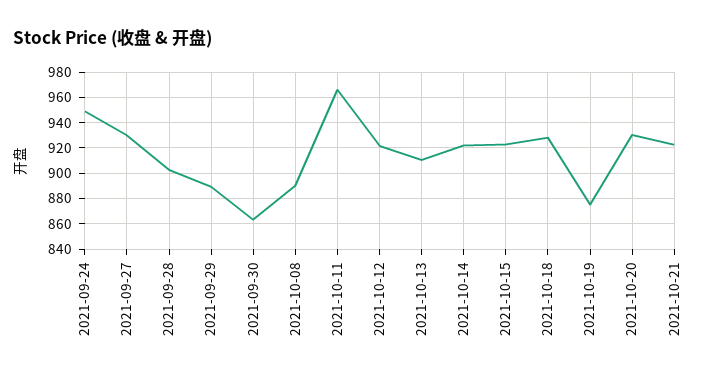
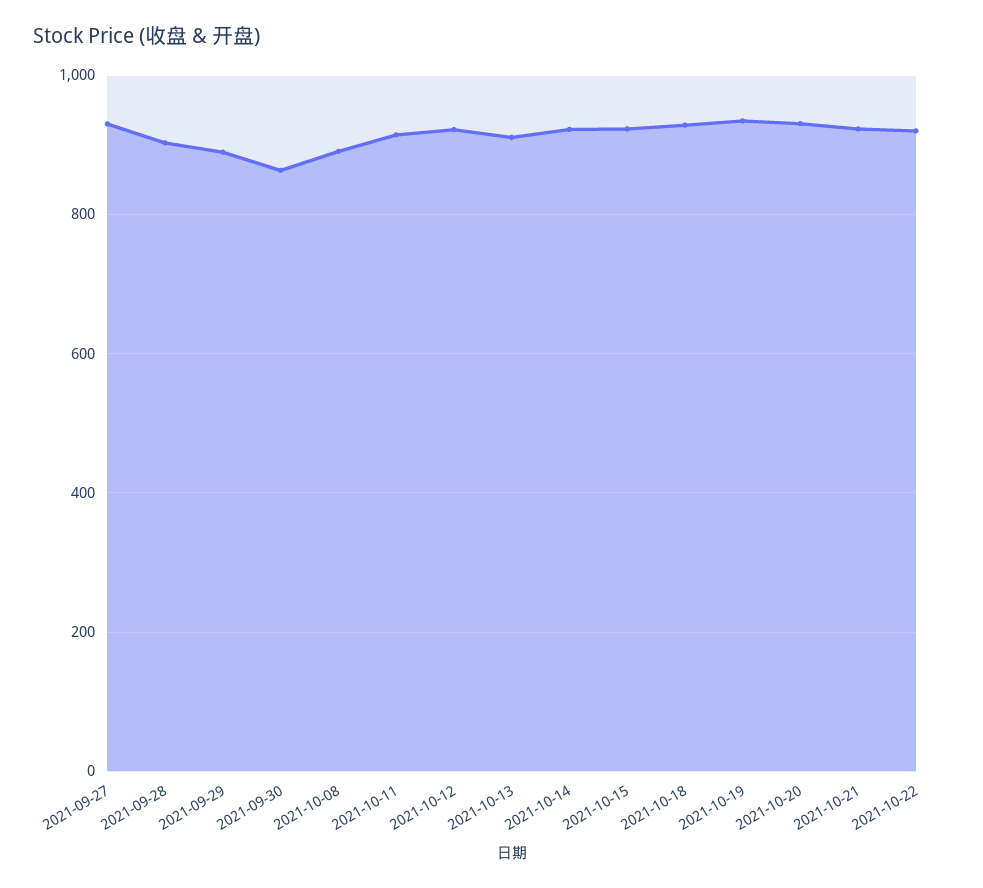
2021-09-24: 950 -> none
2021-10-11: 965 -> 920
2021-10-19: 875 -> 940
2021-10-22: none -> 920

